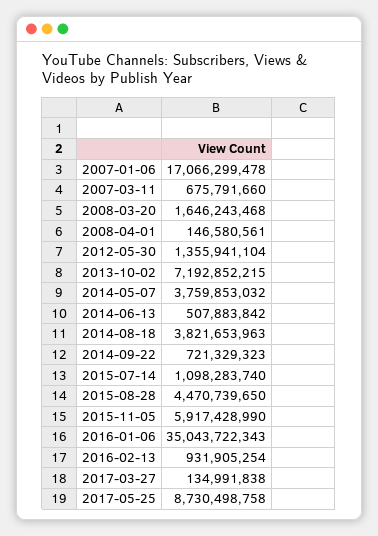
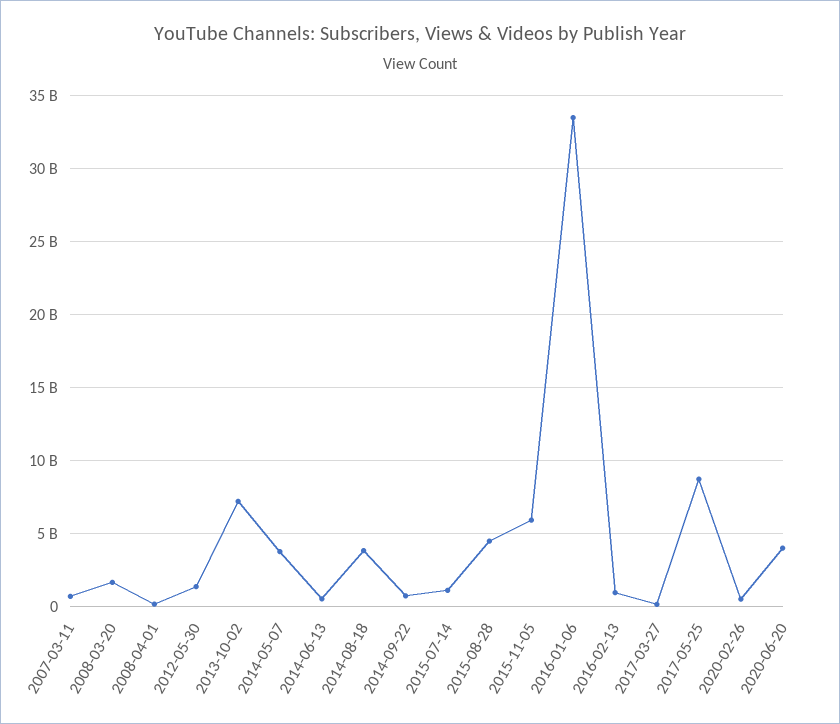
2007-01-06: 17066299478 -> none
2016-01-06: 35043722343 -> 33500000000
2020-02-26: none -> 500000000
2020-06-20: none -> 4000000000

